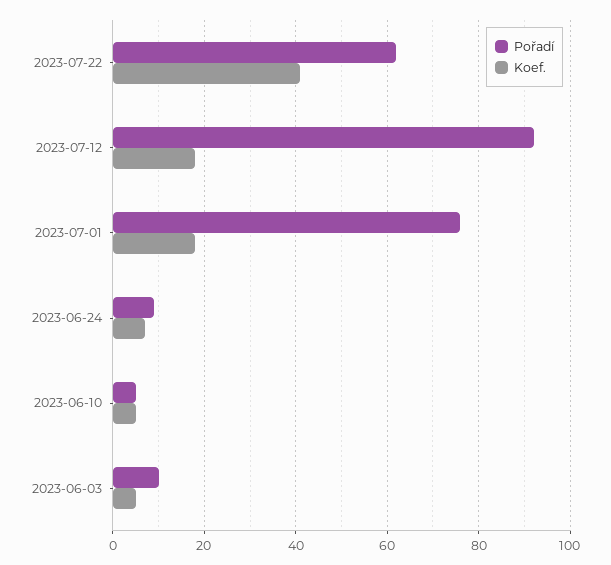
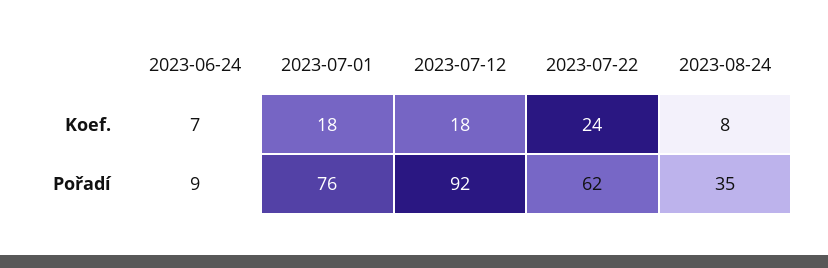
Koef., 2023-07-22: 40 -> 24
Pořadí, 2023-06-10: 5 -> none
Koef., 2023-06-10: 5 -> none
Pořadí, 2023-06-03: 10 -> none
Koef., 2023-06-03: 5 -> none
Koef., 2023-08-24: none -> 8
Pořadí, 2023-08-24: none -> 35

